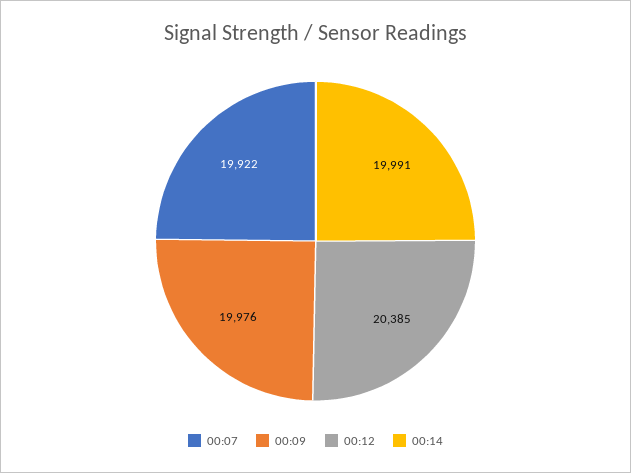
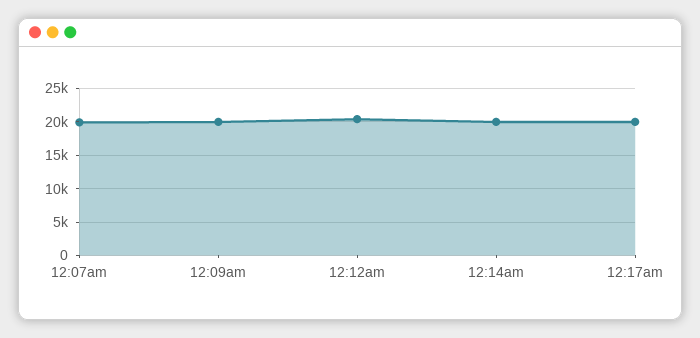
12:17am: none -> 20000

